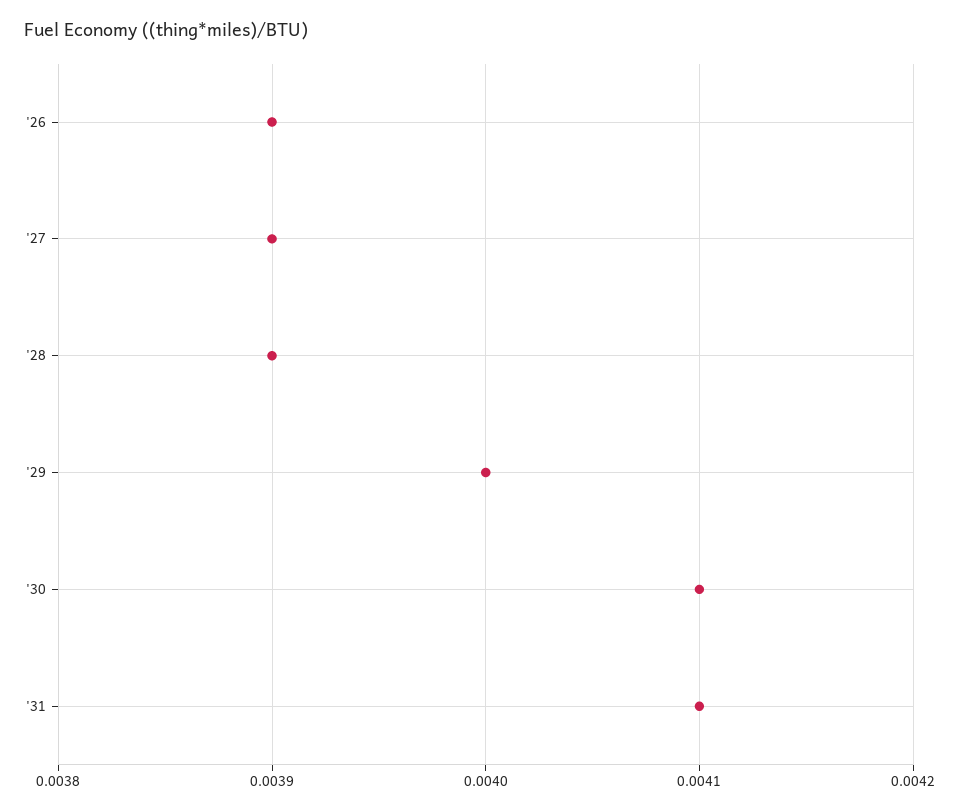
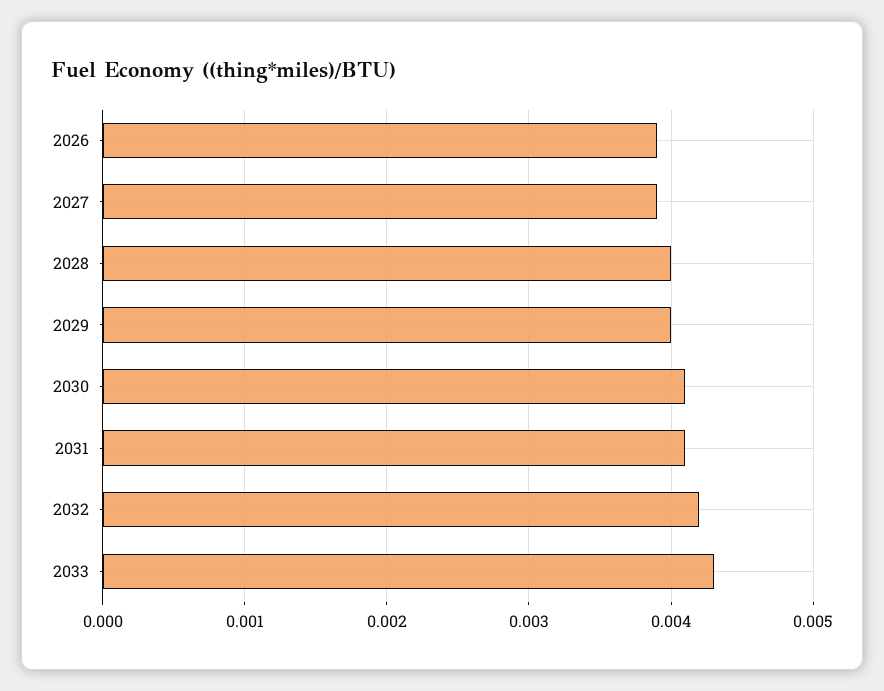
'28: 0.0039 -> 0.004
2032: none -> 0.0042
2033: none -> 0.0043

